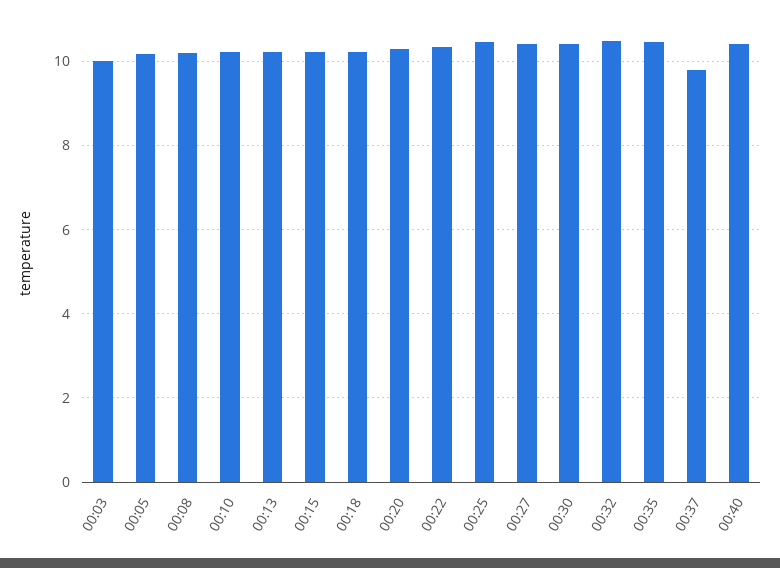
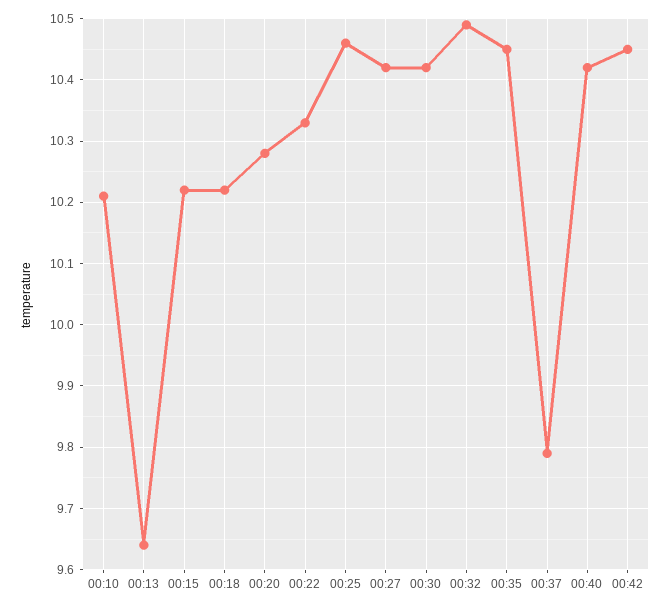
00:03: 10 -> none
00:05: 10.2 -> none
00:08: 10.2 -> none
00:13: 10.2 -> 9.64
00:42: none -> 10.45

